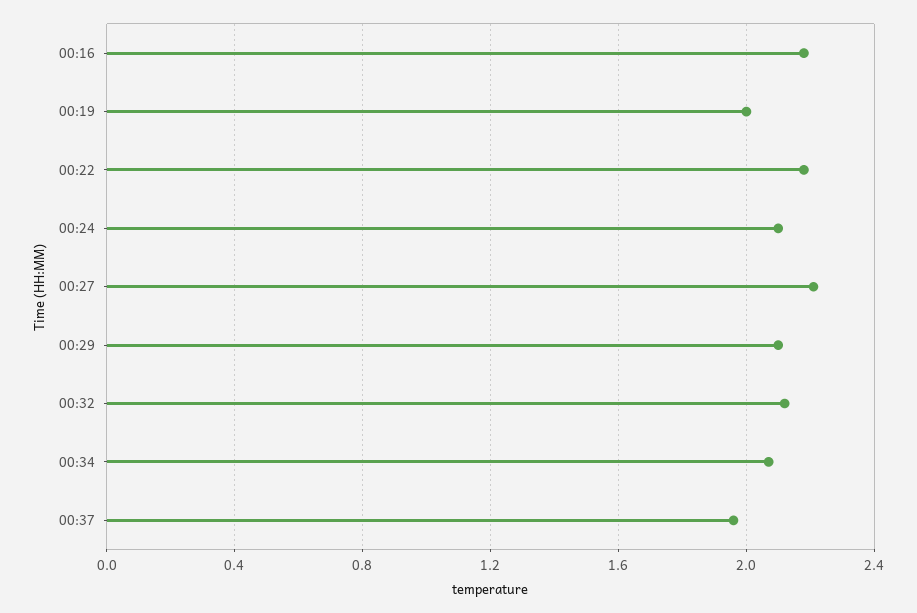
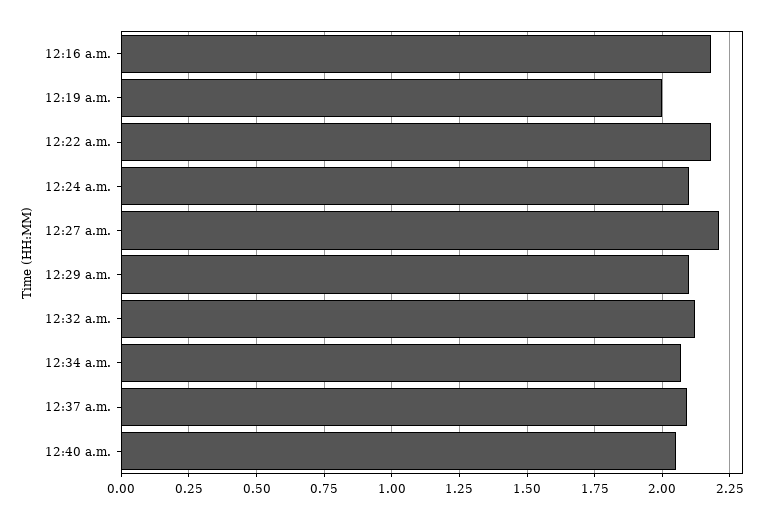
00:37: 1.95 -> 2.1
12:40 a.m.: none -> 2.05

